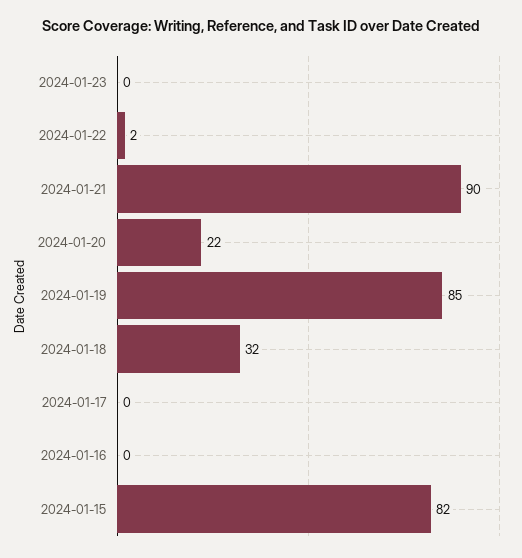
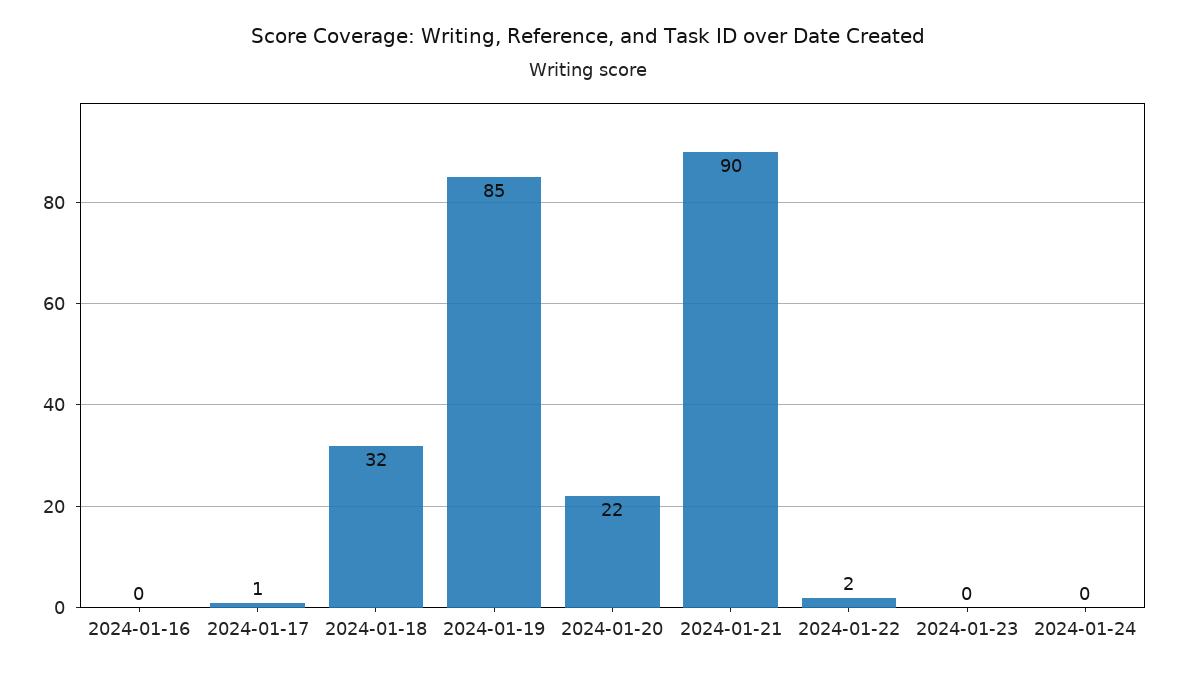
2024-01-17: 0 -> 1
2024-01-15: 82 -> none
2024-01-24: none -> 0

